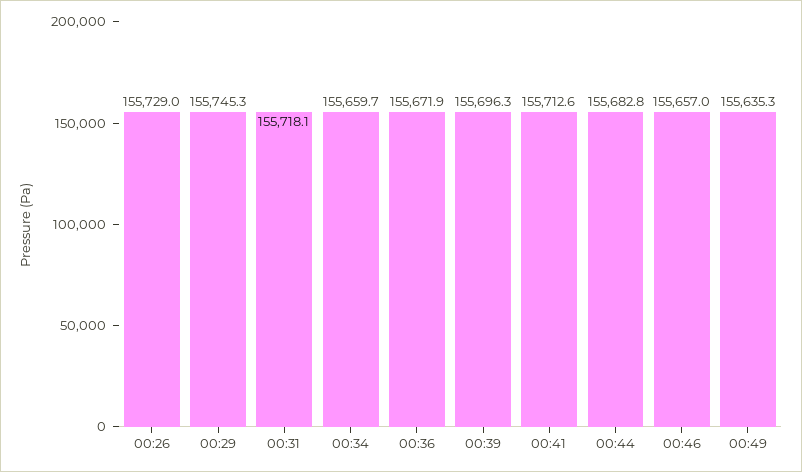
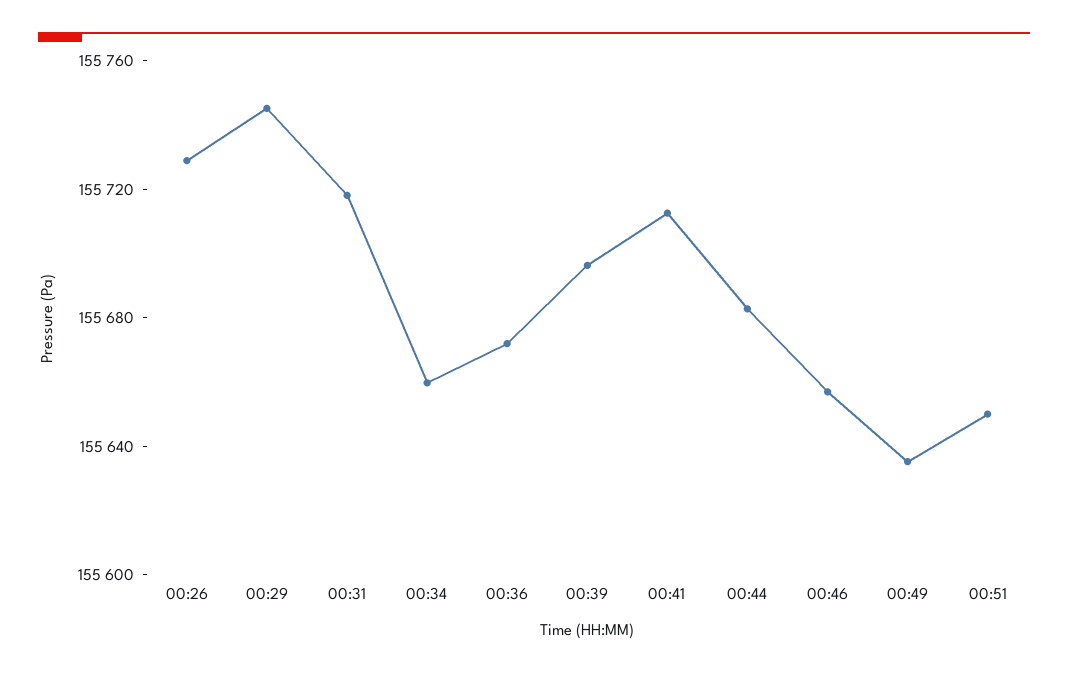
00:51: none -> 155650

